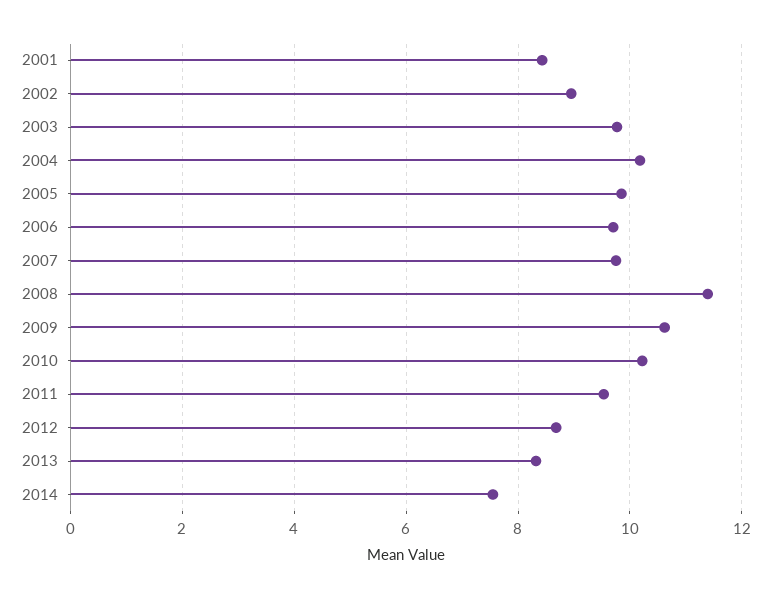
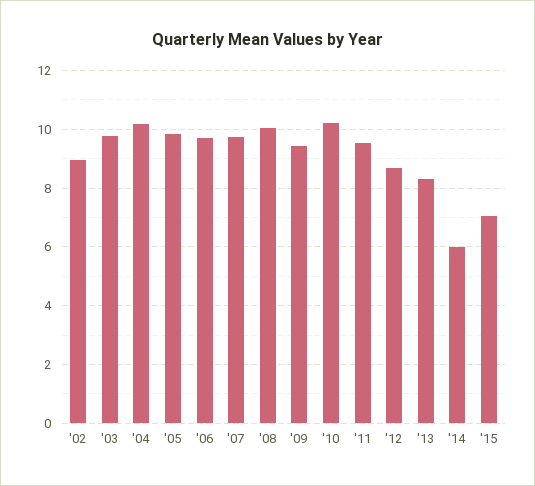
2001: 8.4 -> none
2008: 11.4 -> 10
2009: 10.6 -> 9.5
2014: 7.6 -> 6
'15: none -> 7

